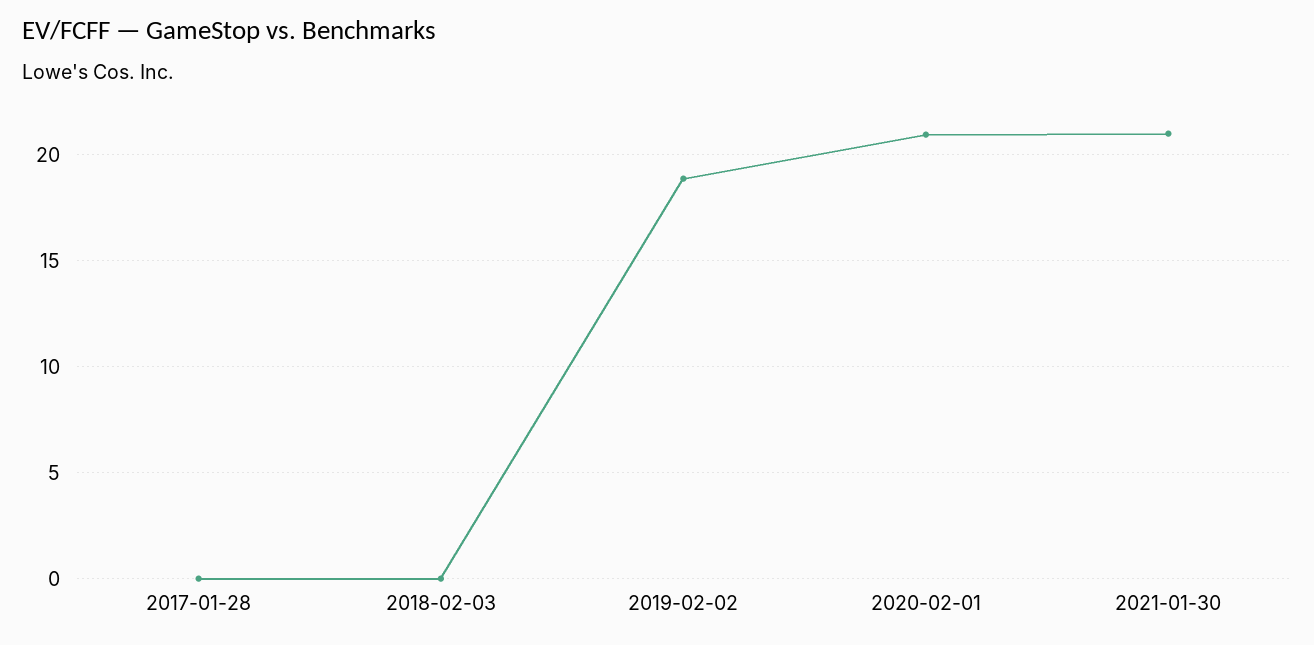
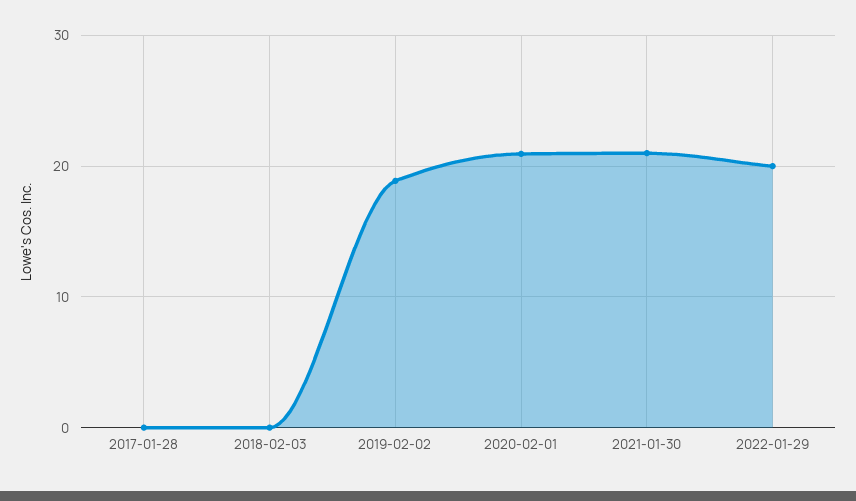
2022-01-29: none -> 20

